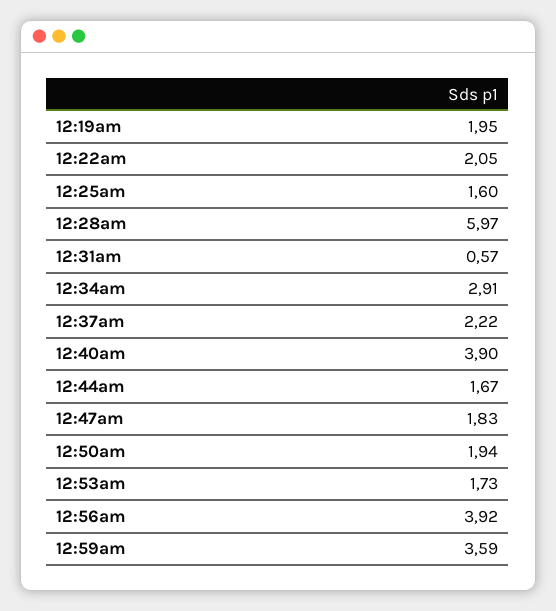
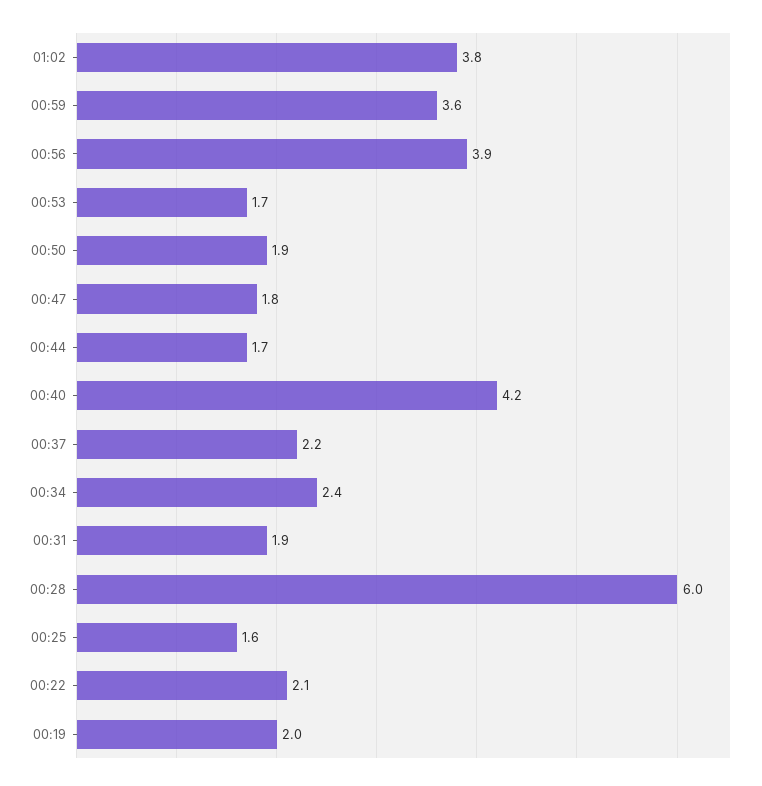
12:31am: 0.57 -> 1.9
12:34am: 2.91 -> 2.4
12:40am: 3.9 -> 4.2
01:02: none -> 3.8

